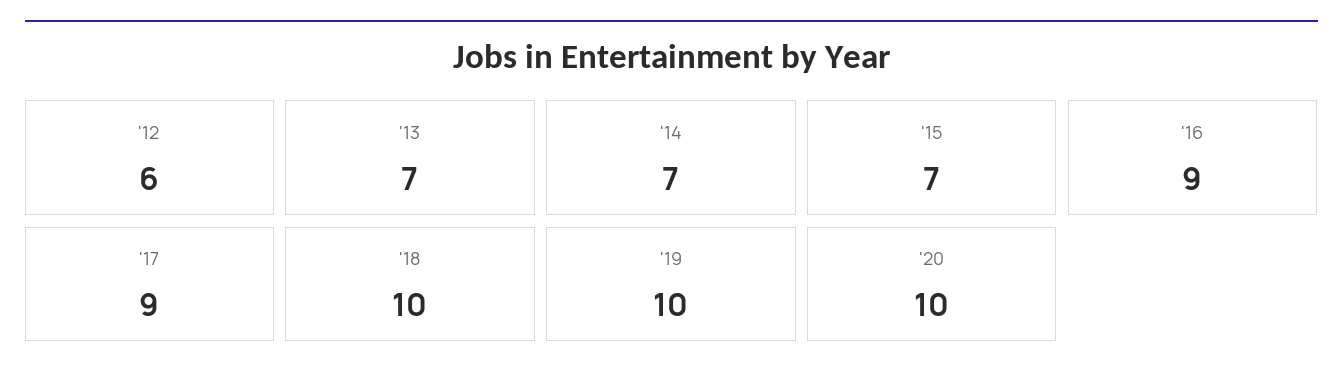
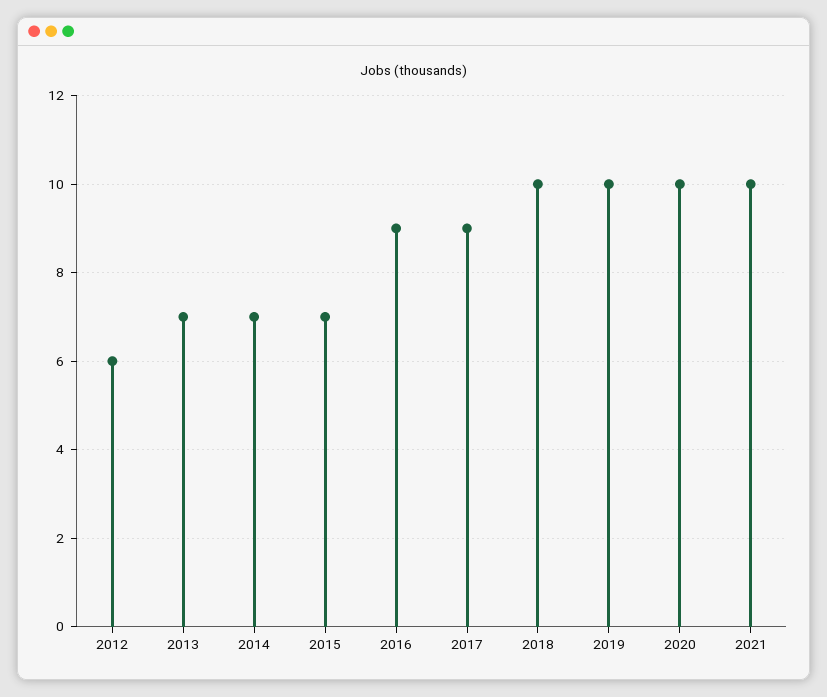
2021: none -> 10

